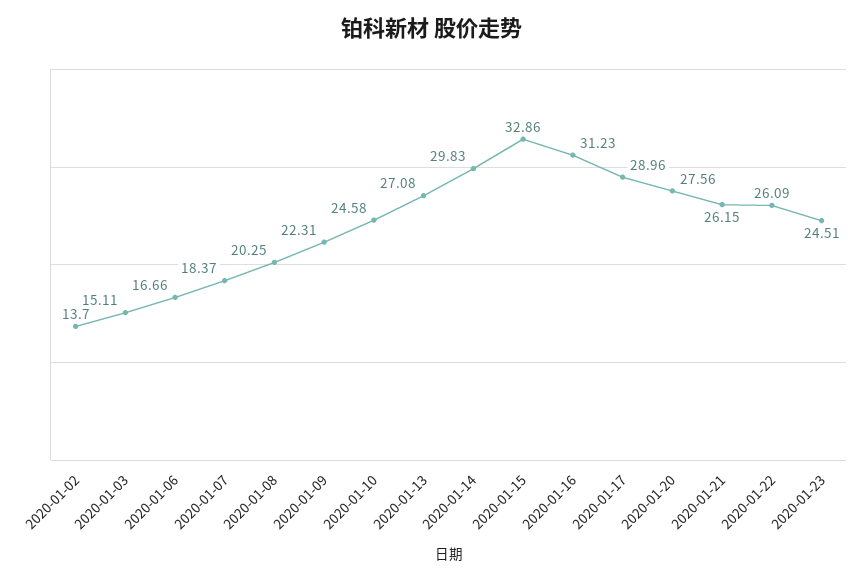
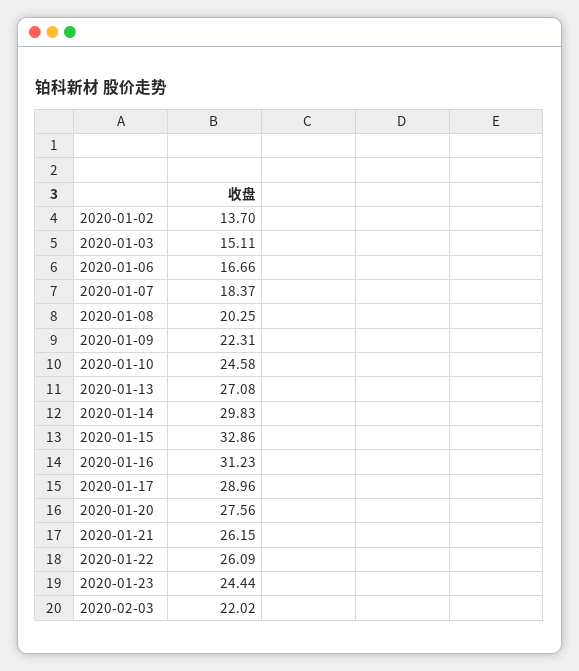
2020-01-23: 24.51 -> 24.44
2020-02-03: none -> 22.02

